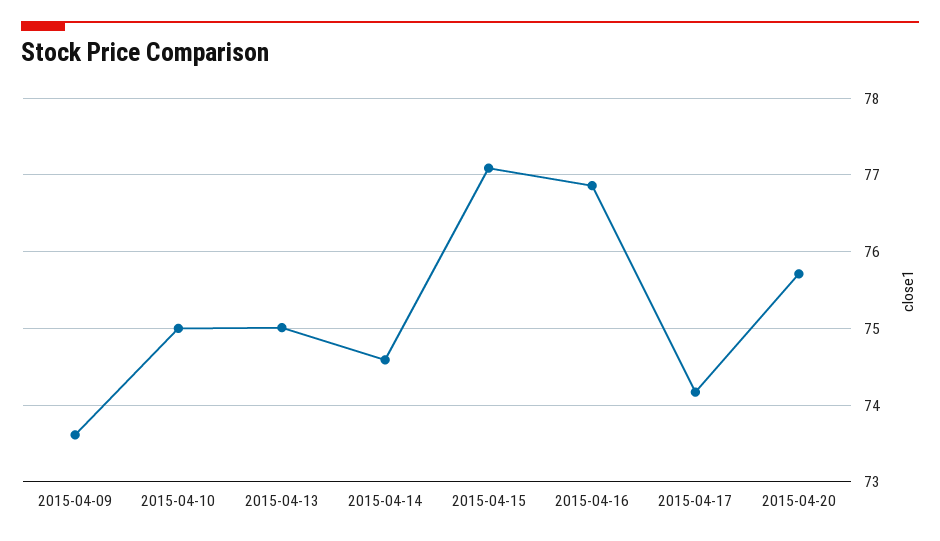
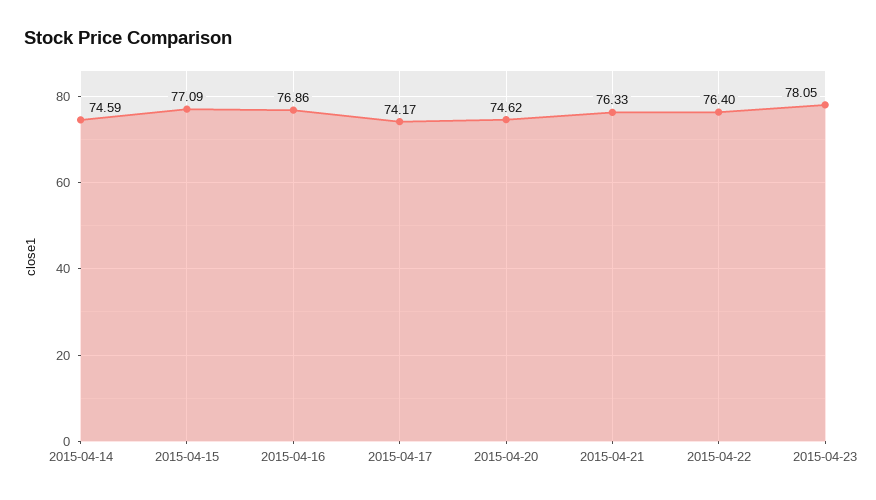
2015-04-09: 73.6 -> none
2015-04-10: 75 -> none
2015-04-13: 75 -> none
2015-04-20: 75.7 -> 74.62
2015-04-21: none -> 76.33
2015-04-22: none -> 76.4
2015-04-23: none -> 78.05

